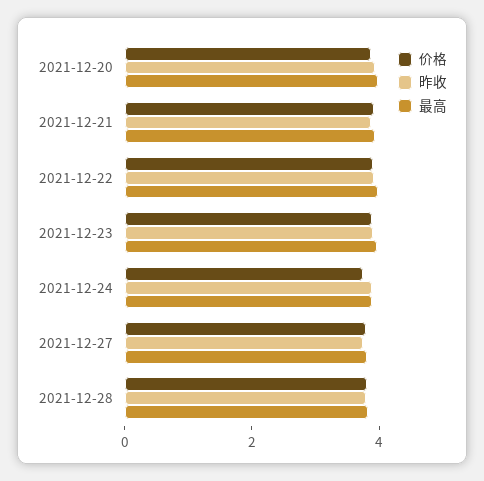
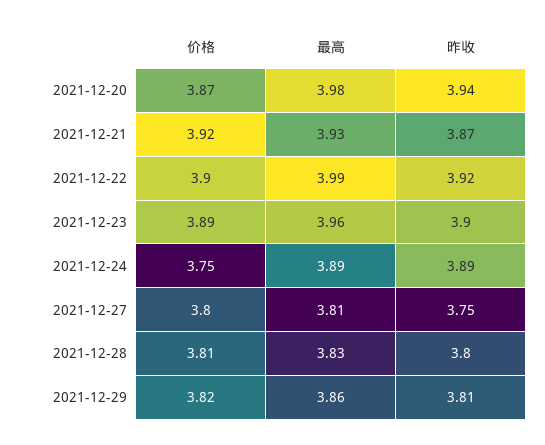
价格, 2021-12-29: none -> 3.82
最高, 2021-12-29: none -> 3.86
昨收, 2021-12-29: none -> 3.81

